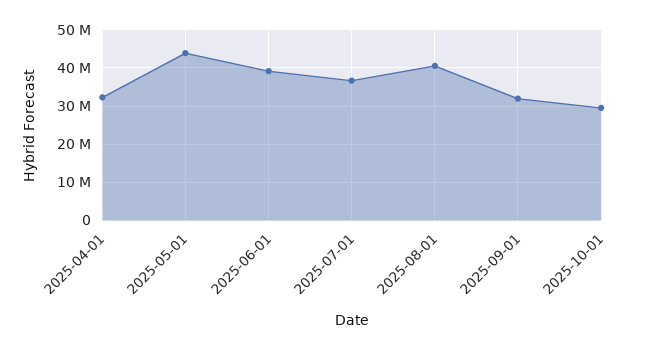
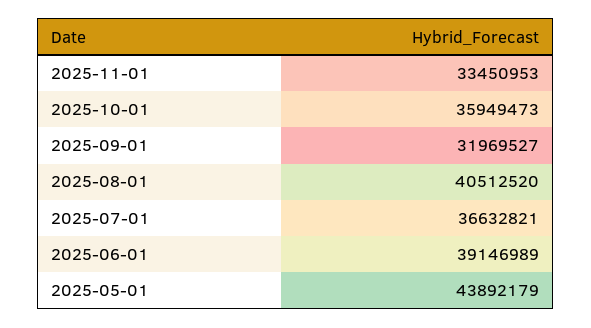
2025-04-01: 32000000 -> none
2025-10-01: 30000000 -> 35949473
2025-11-01: none -> 33450953

